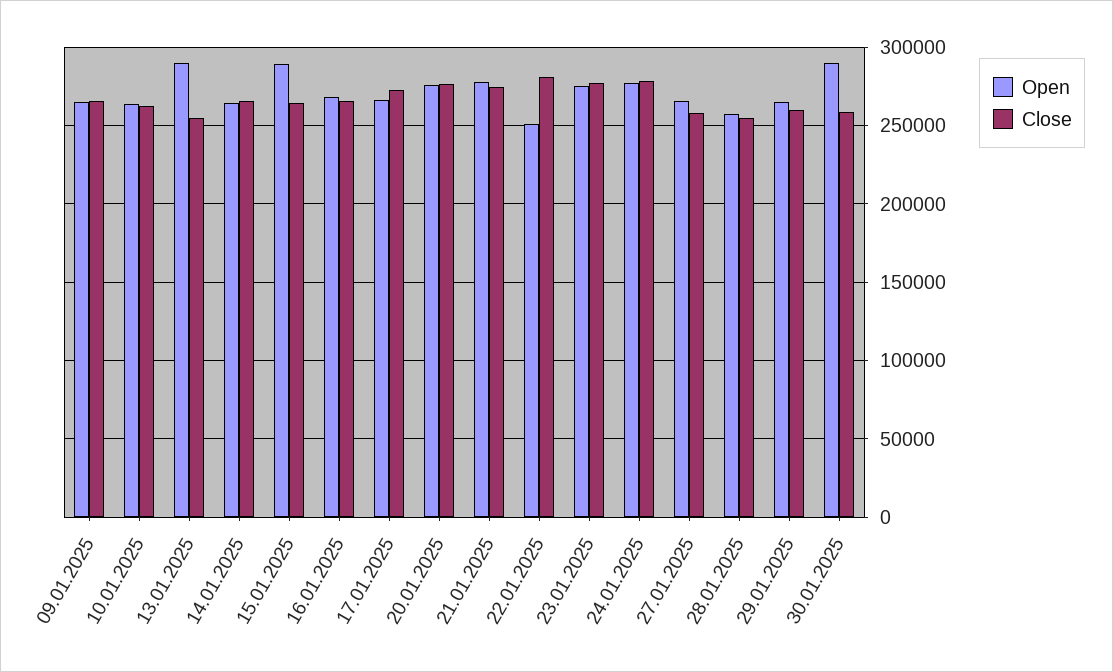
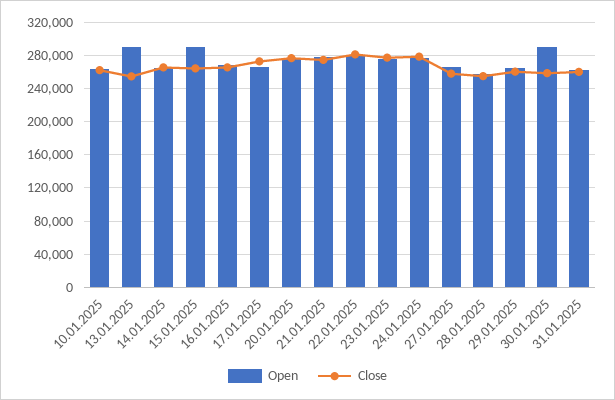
Open, 09.01.2025: 265000 -> none
Close, 09.01.2025: 265000 -> none
Open, 22.01.2025: 250000 -> 280000
Open, 31.01.2025: none -> 260000
Close, 31.01.2025: none -> 260000

